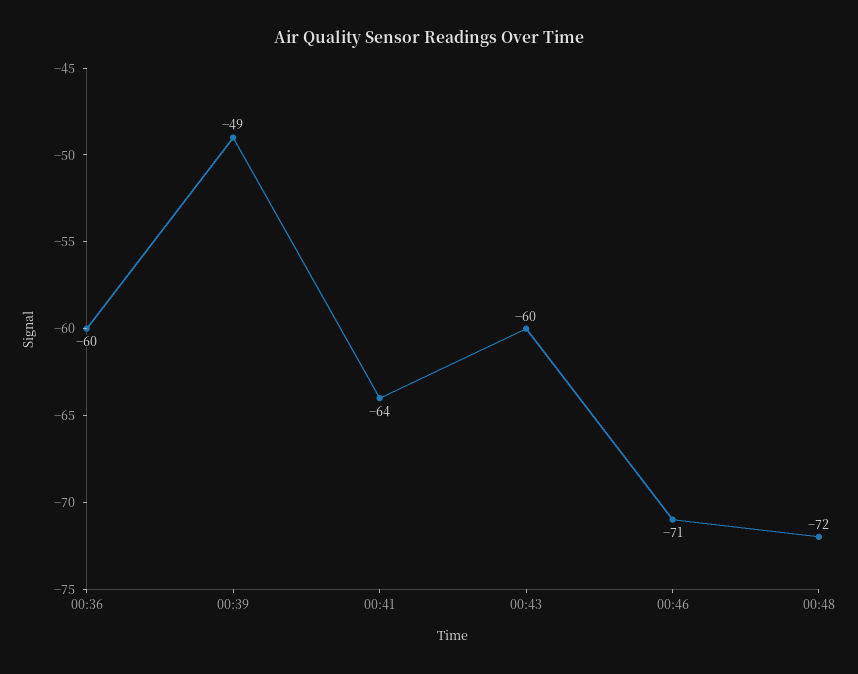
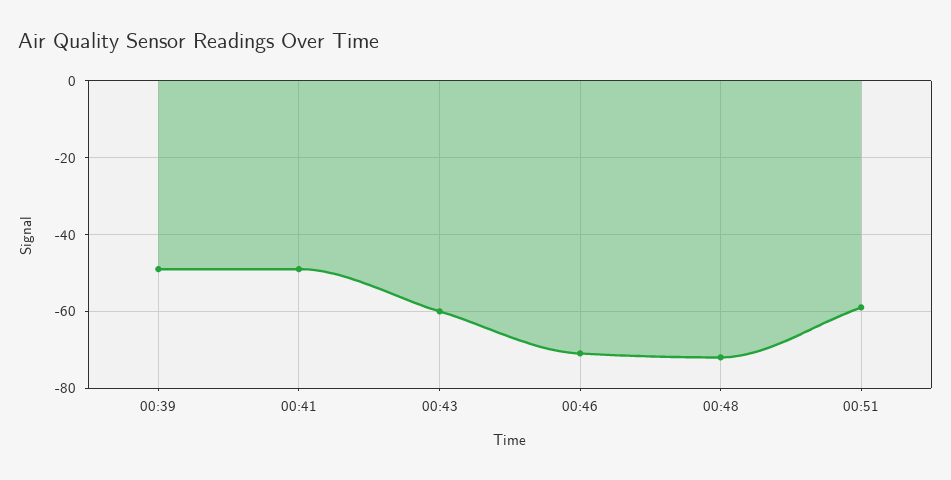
00:36: -60 -> none
00:41: -64 -> -50
00:51: none -> -60

